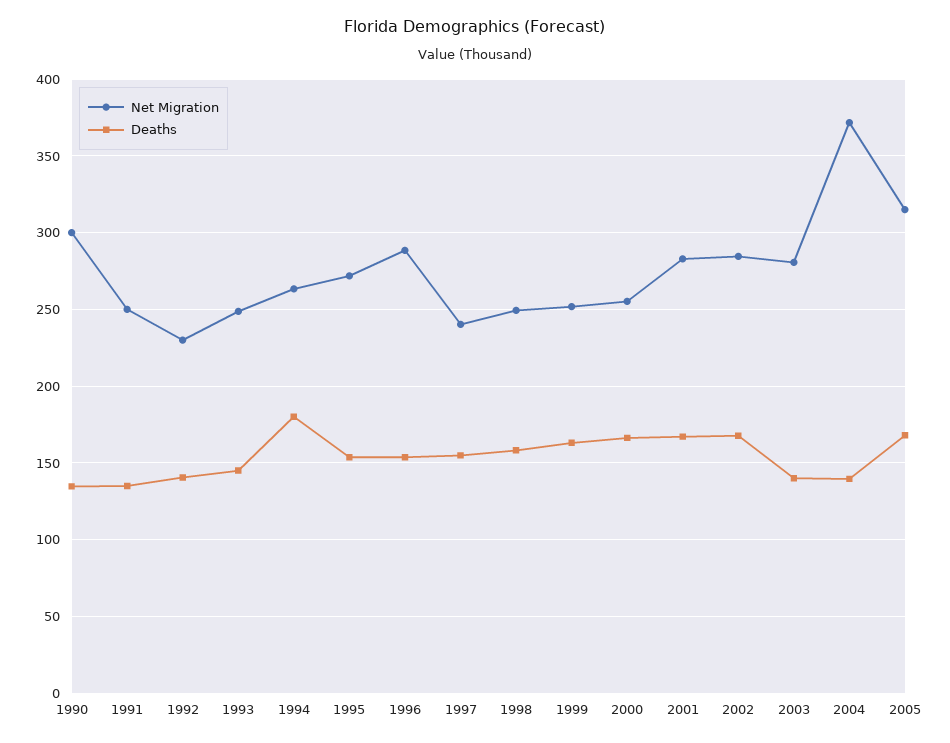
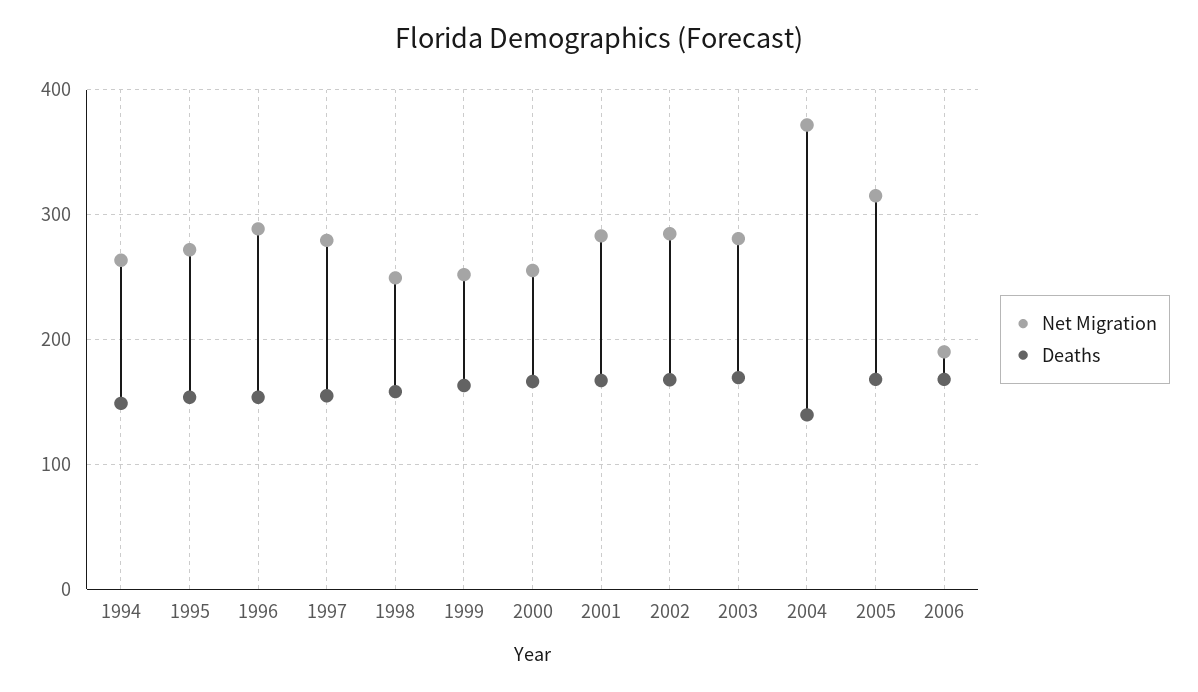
Net Migration, 1990: 300 -> none
Deaths, 1990: 135 -> none
Net Migration, 1991: 250 -> none
Deaths, 1991: 135 -> none
Net Migration, 1992: 230 -> none
Deaths, 1992: 140 -> none
Net Migration, 1993: 250 -> none
Deaths, 1993: 145 -> none
Deaths, 1994: 180 -> 150
Net Migration, 1997: 240 -> 280
Deaths, 2003: 140 -> 170
Net Migration, 2006: none -> 190
Deaths, 2006: none -> 170

